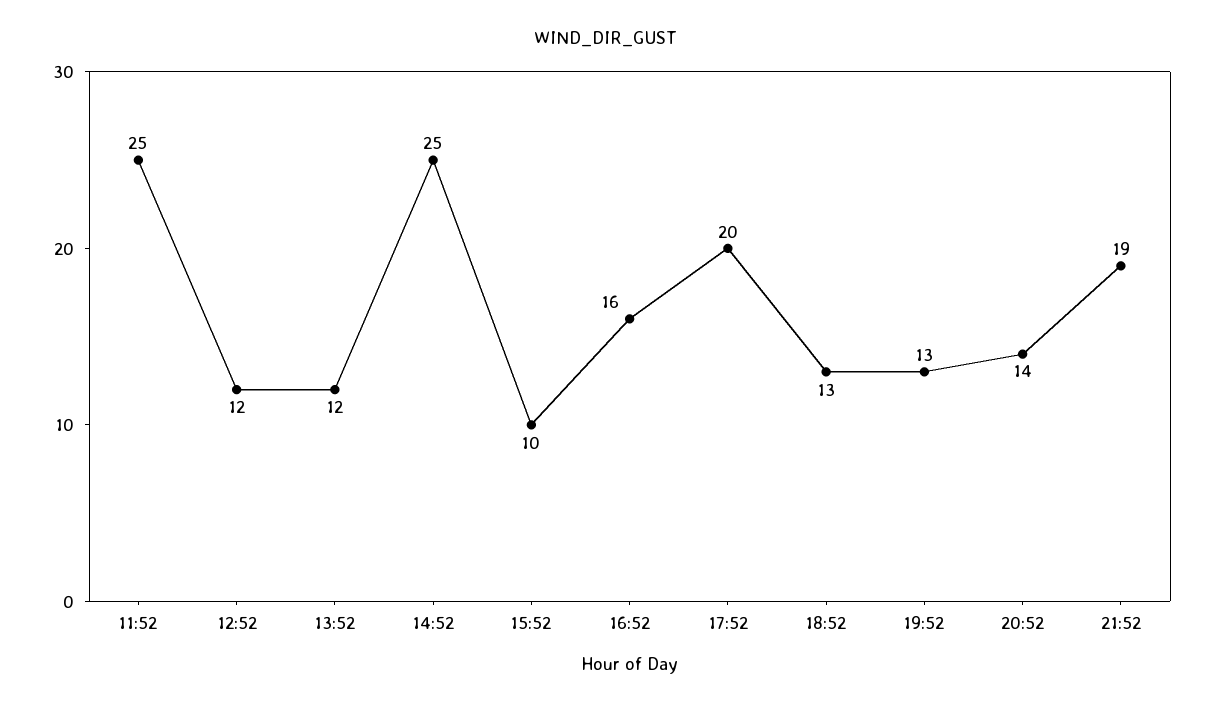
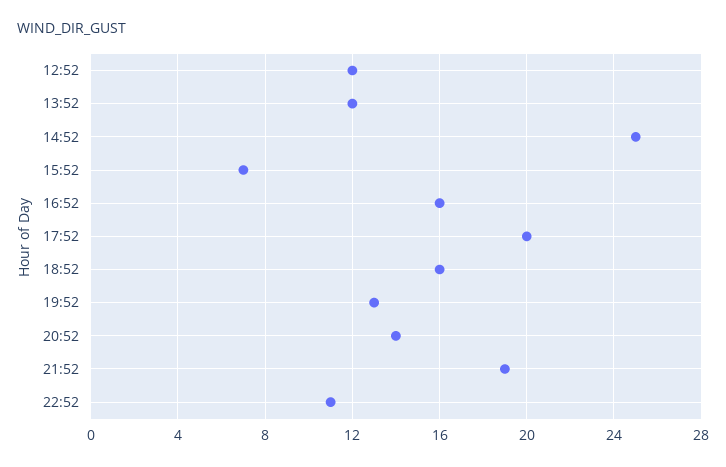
11:52: 25 -> none
15:52: 10 -> 7
18:52: 13 -> 16
22:52: none -> 11

